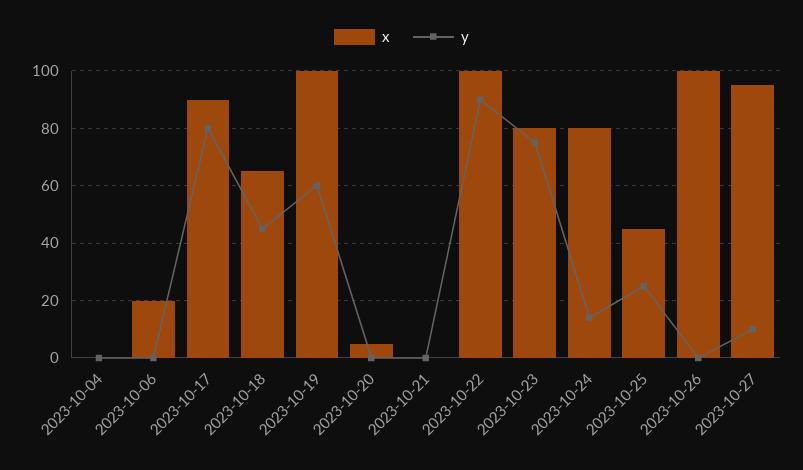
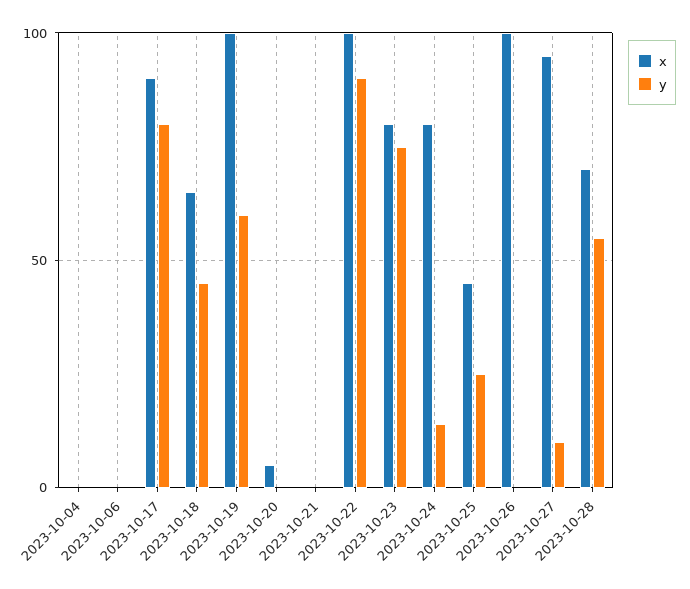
x, 2023-10-06: 20 -> 0
x, 2023-10-28: none -> 70
y, 2023-10-28: none -> 55

